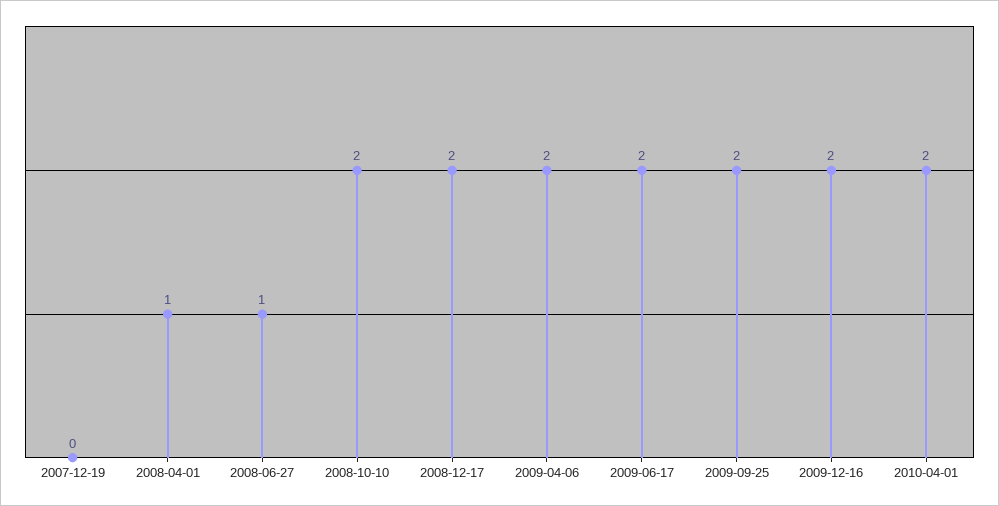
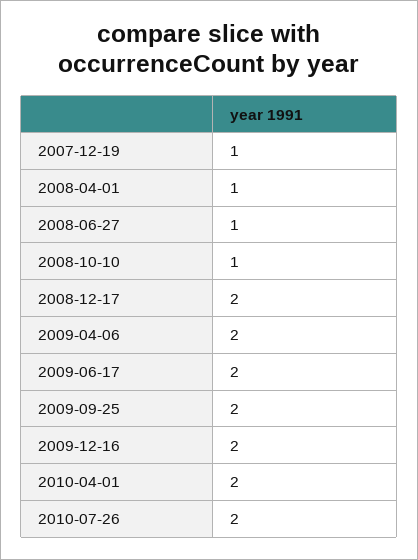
2007-12-19: 0 -> 1
2008-10-10: 2 -> 1
2010-07-26: none -> 2

